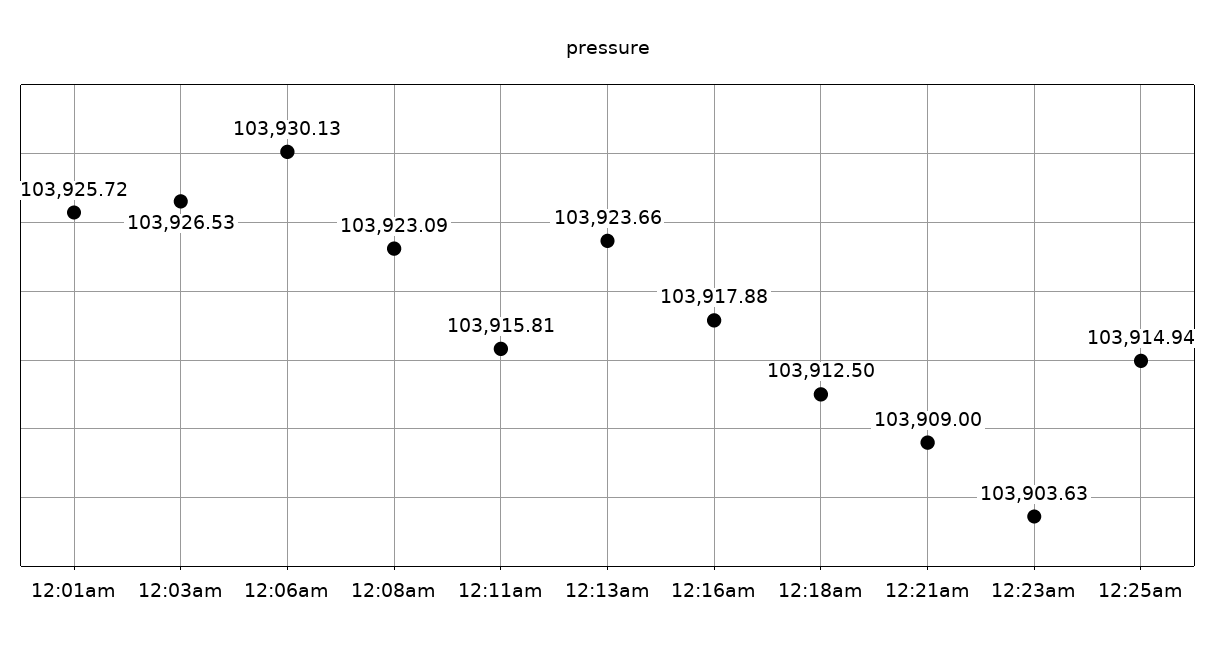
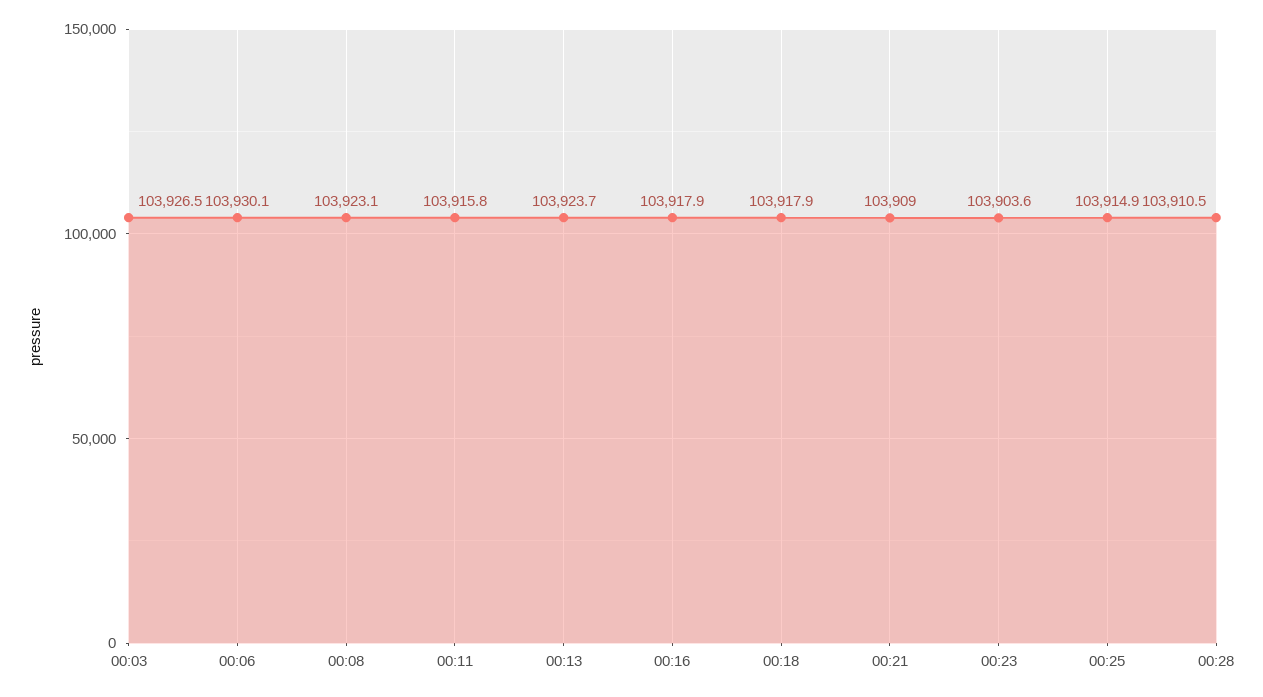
12:01am: 103925.72 -> none
12:18am: 103912.5 -> 103917.9
00:28: none -> 103910.5

